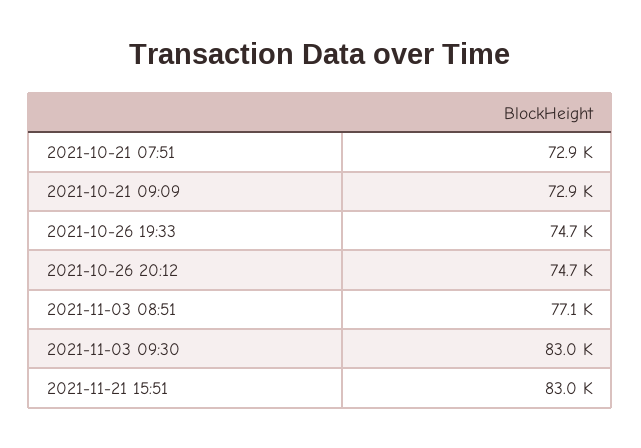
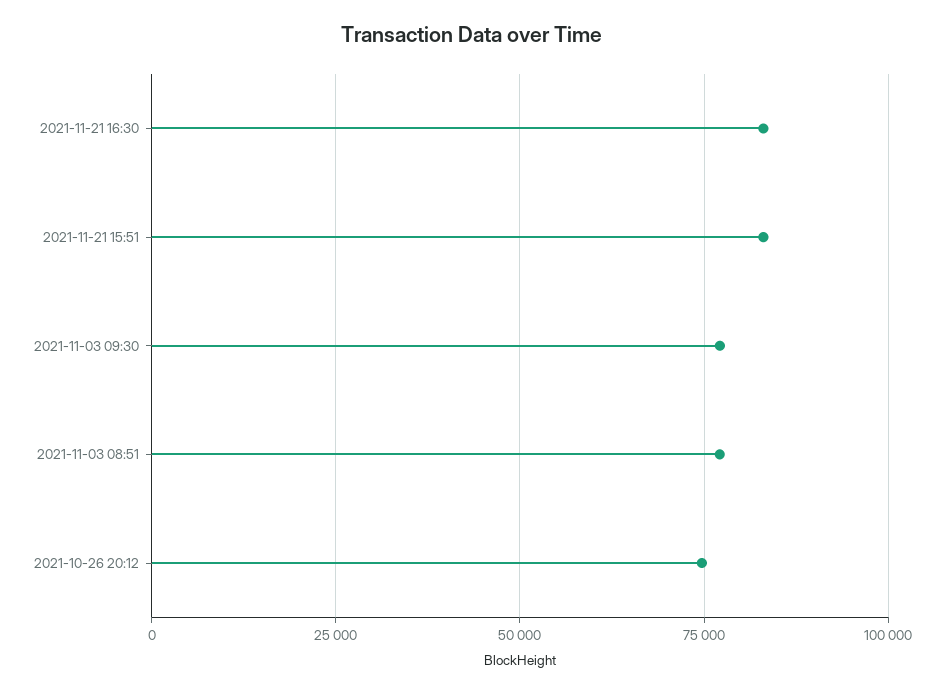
2021-10-21 07:51: 72900 -> none
2021-10-21 09:09: 72900 -> none
2021-10-26 19:33: 74700 -> none
2021-11-03 09:30: 83000 -> 77500
2021-11-21 16:30: none -> 82500

